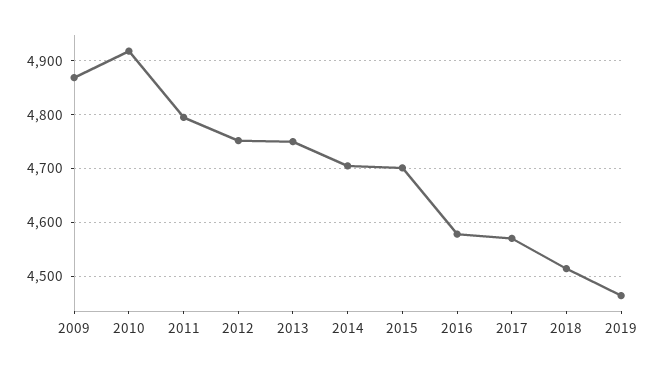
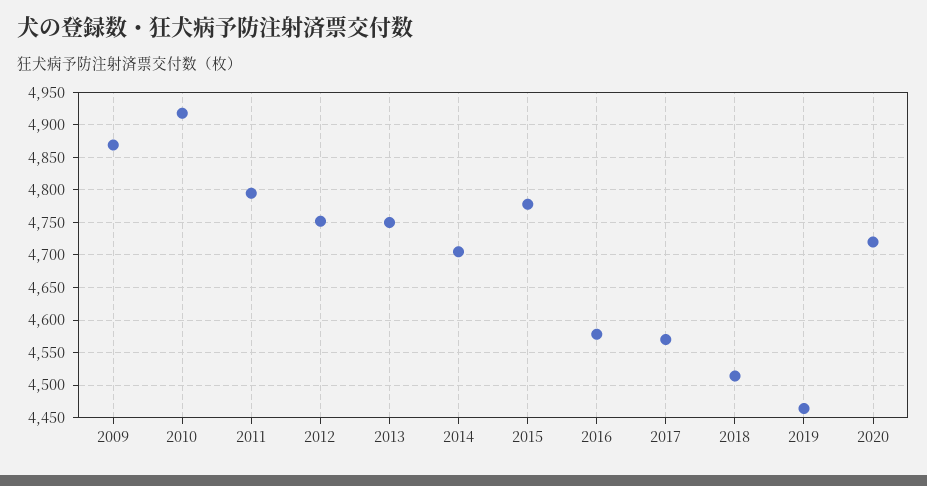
2015: 4700 -> 4780
2020: none -> 4720

